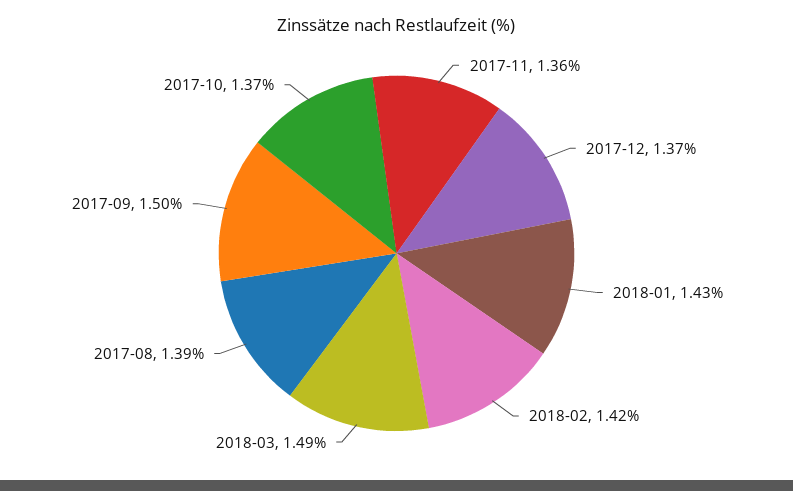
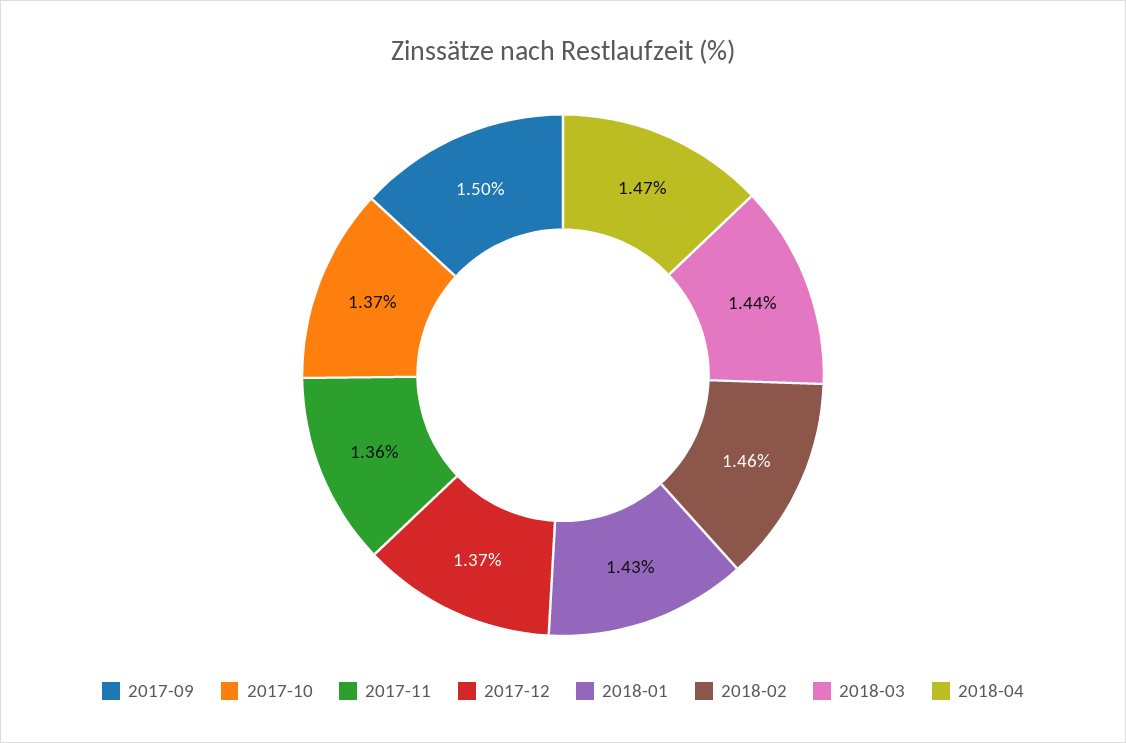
2018-02: 1.42 -> 1.46
2018-03: 1.49 -> 1.44
2017-08: 1.39 -> none
2018-04: none -> 1.47

